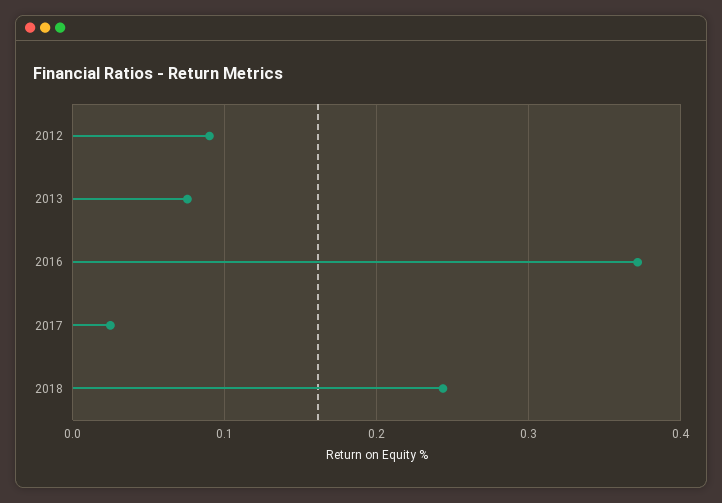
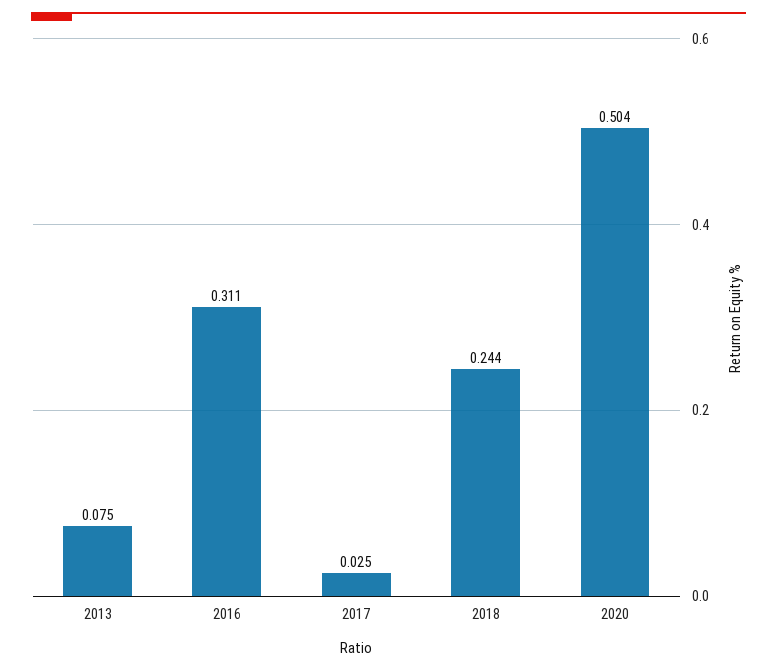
2012: 0.09 -> none
2016: 0.37 -> 0.311
2020: none -> 0.504

